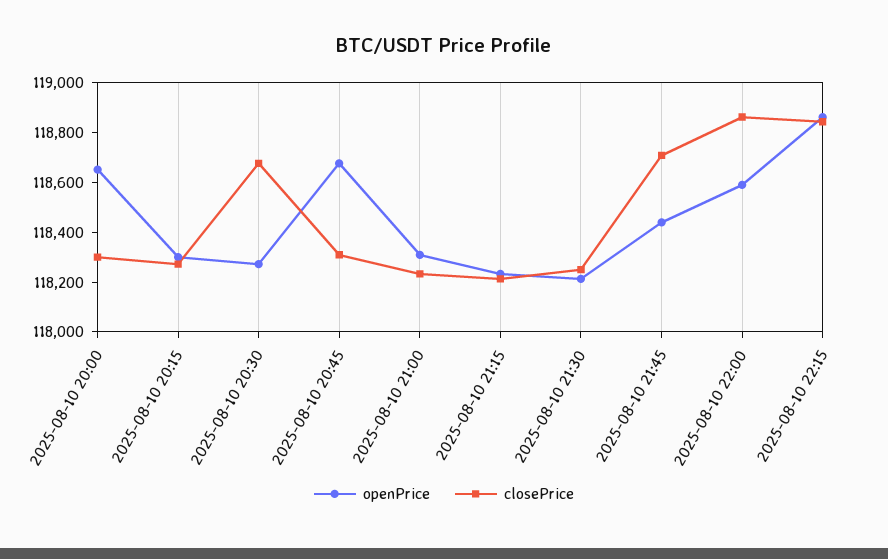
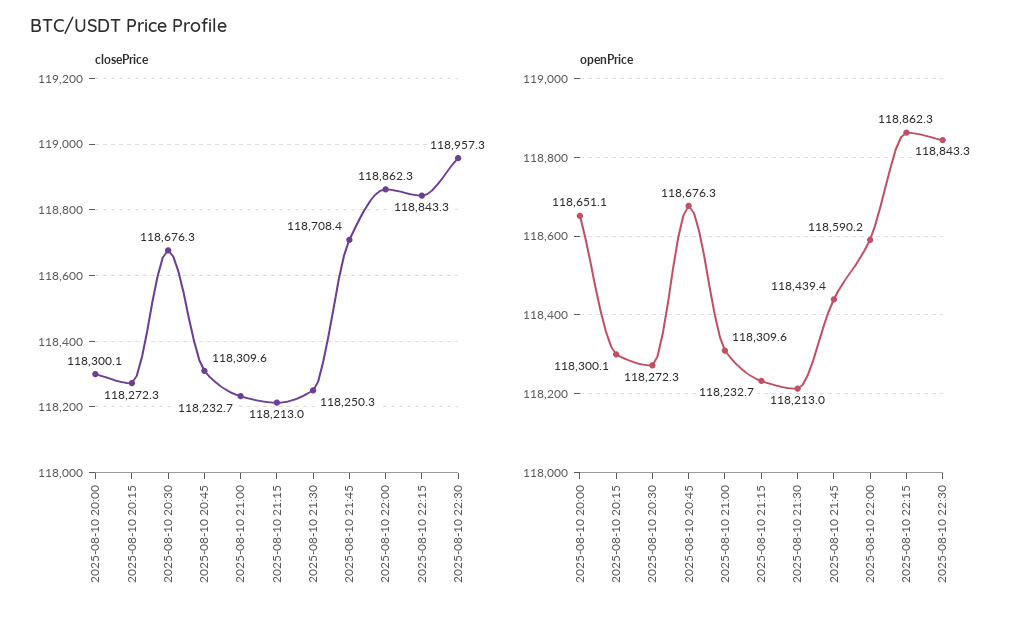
closePrice, 2025-08-10 22:30: none -> 118957.3
openPrice, 2025-08-10 22:30: none -> 118843.3

